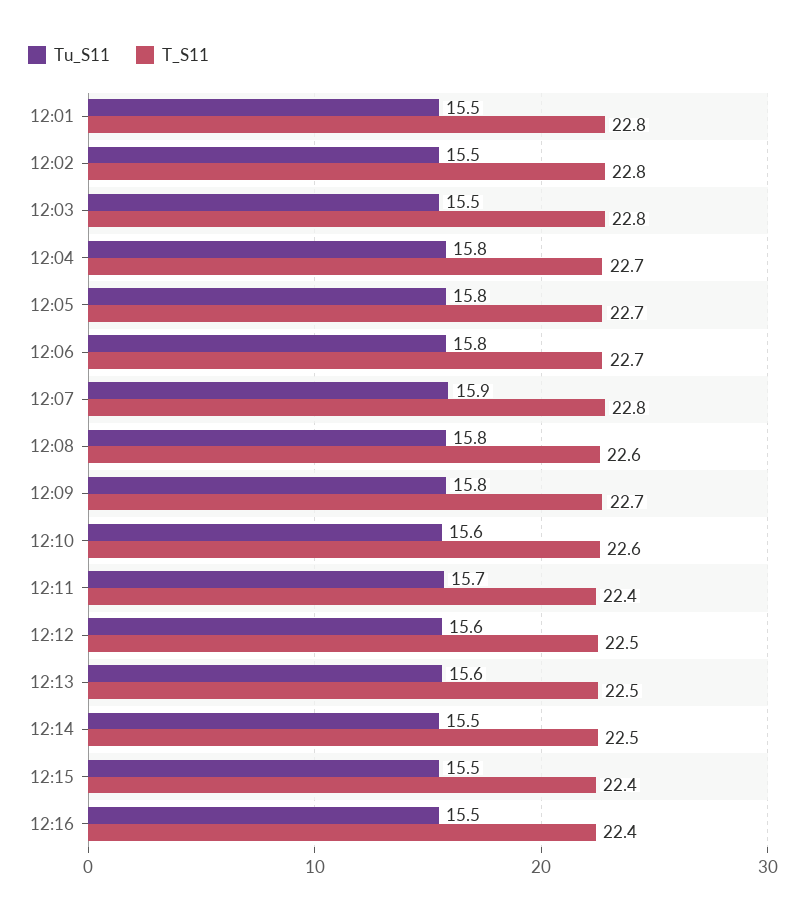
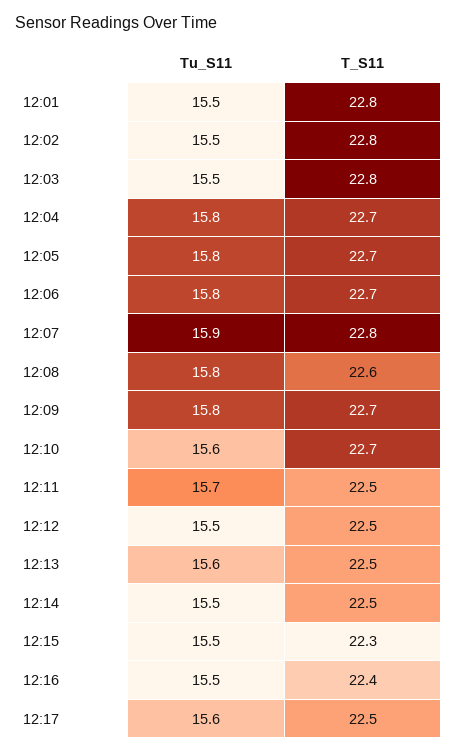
T_S11, 12:10: 22.6 -> 22.7
T_S11, 12:11: 22.4 -> 22.5
Tu_S11, 12:12: 15.6 -> 15.5
T_S11, 12:15: 22.4 -> 22.3
Tu_S11, 12:17: none -> 15.6
T_S11, 12:17: none -> 22.5

